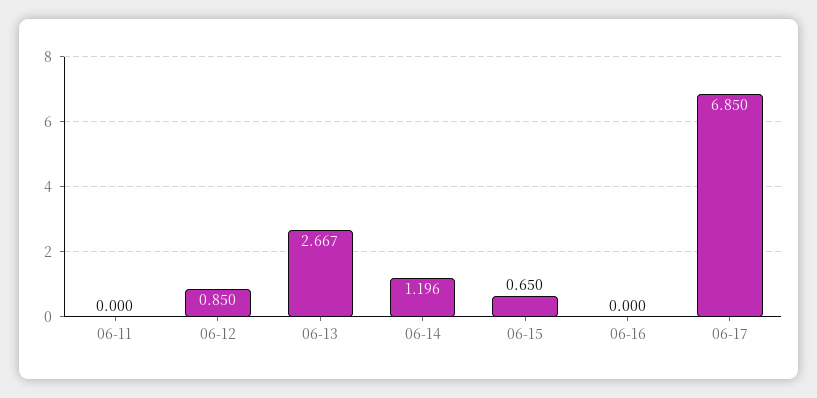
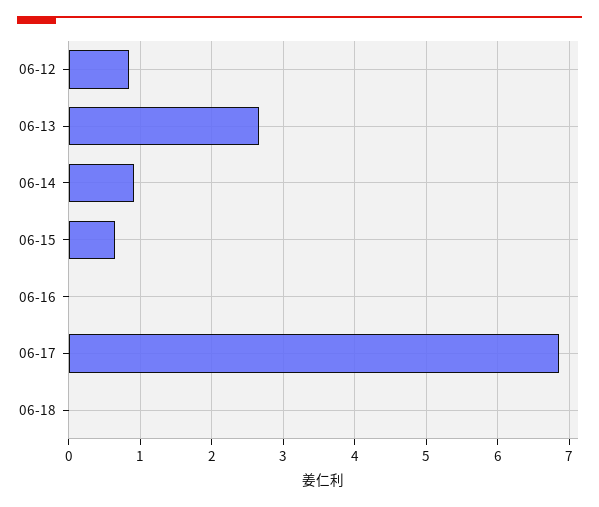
06-11: 0 -> none
06-14: 1.196 -> 0.9
06-18: none -> 0

